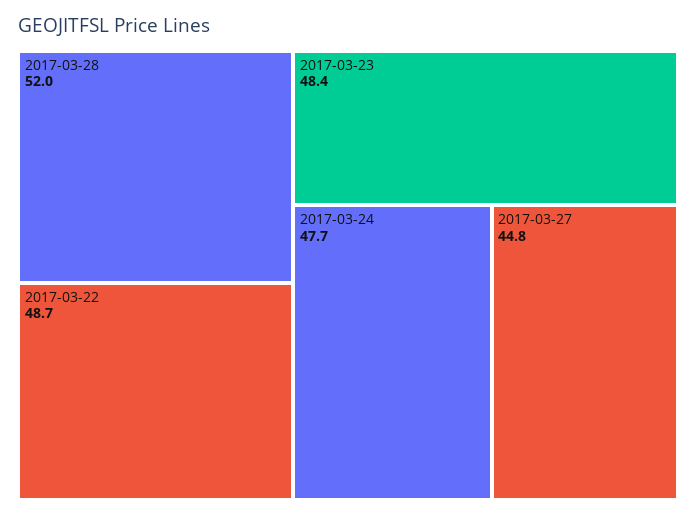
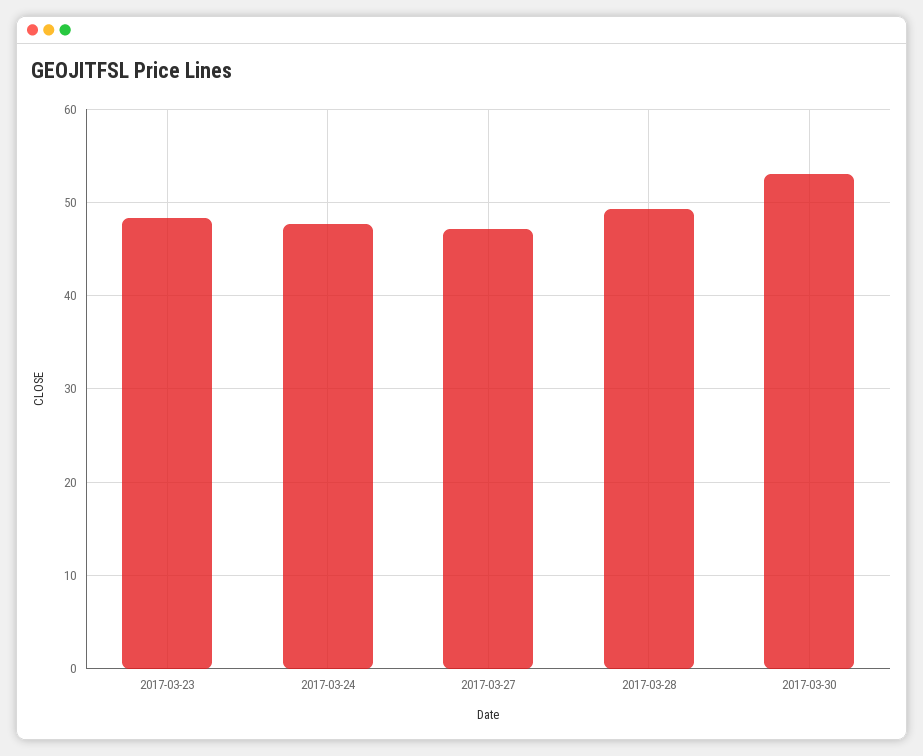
2017-03-28: 52 -> 49
2017-03-22: 48.7 -> none
2017-03-27: 44.8 -> 47
2017-03-30: none -> 53

